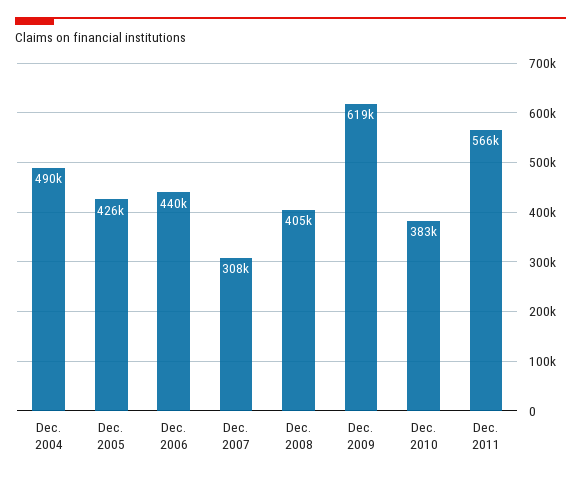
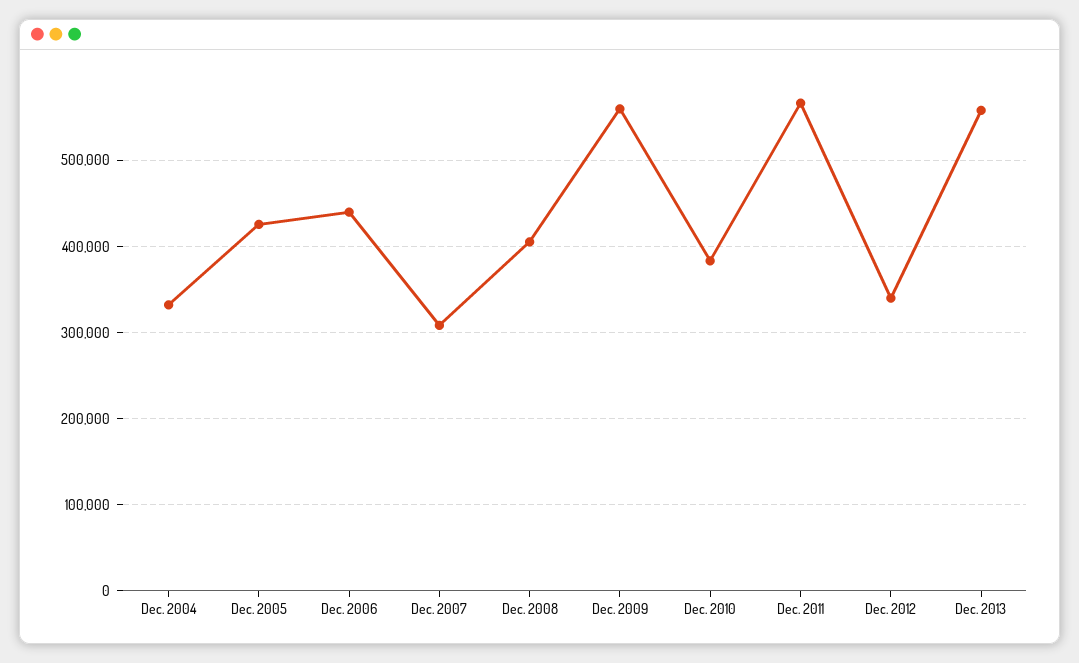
Dec. 2004: 490000 -> 330000
Dec. 2009: 619000 -> 560000
Dec. 2012: none -> 340000
Dec. 2013: none -> 560000

